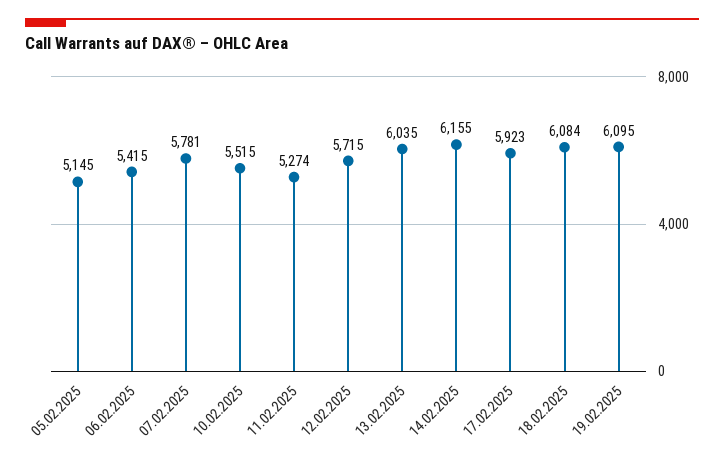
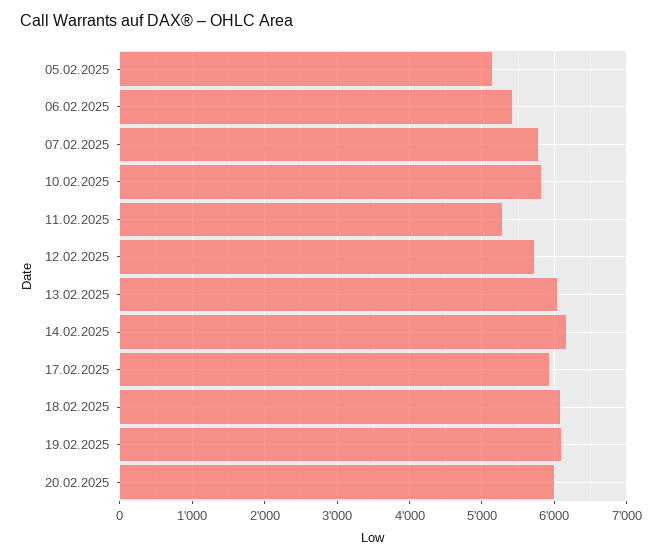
10.02.2025: 5515 -> 5800
20.02.2025: none -> 6000

